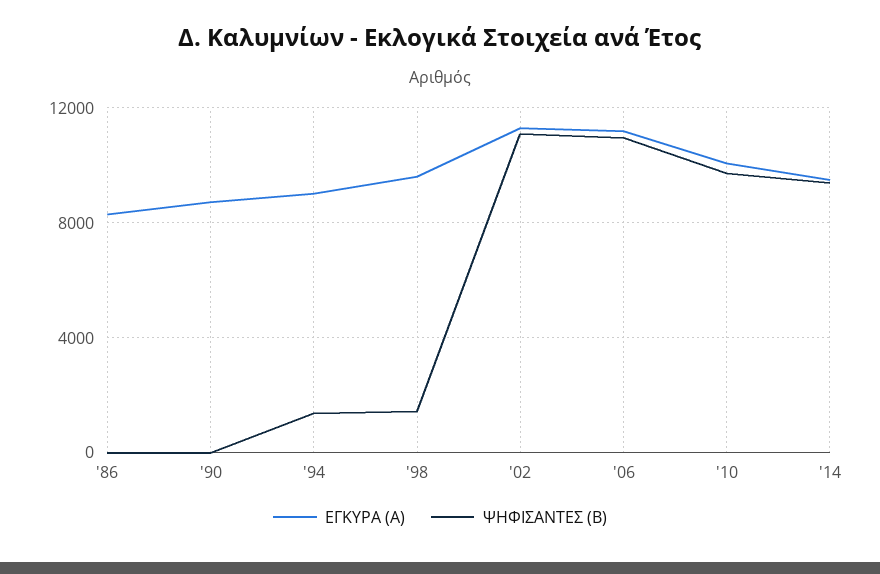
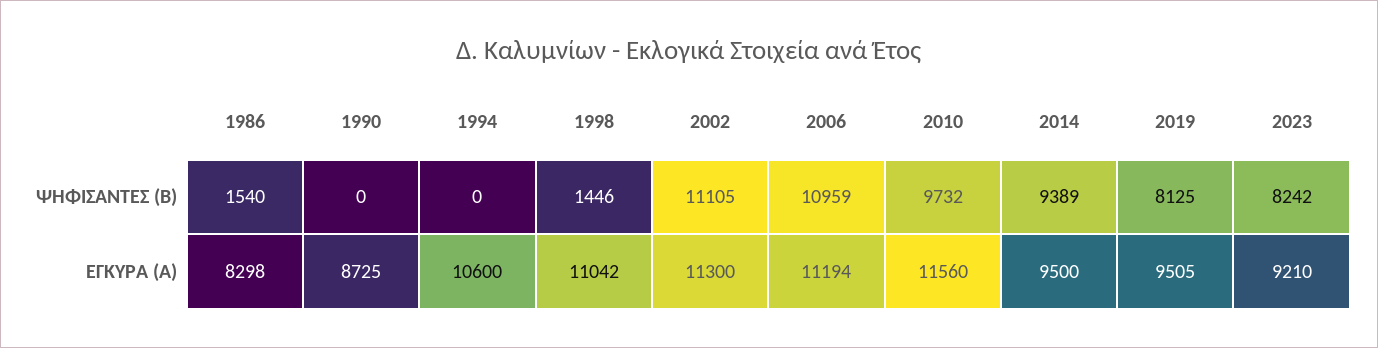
ΨΗΦΙΣΑΝΤΕΣ (Β), '86: 0 -> 1540
ΕΓΚΥΡΑ (Α), '94: 9000 -> 10600
ΨΗΦΙΣΑΝΤΕΣ (Β), '94: 1500 -> 0
ΕΓΚΥΡΑ (Α), '98: 9500 -> 11042
ΕΓΚΥΡΑ (Α), '10: 10000 -> 11560
ΨΗΦΙΣΑΝΤΕΣ (Β), 2019: none -> 8125
ΨΗΦΙΣΑΝΤΕΣ (Β), 2023: none -> 8242
ΕΓΚΥΡΑ (Α), 2019: none -> 9505
ΕΓΚΥΡΑ (Α), 2023: none -> 9210

